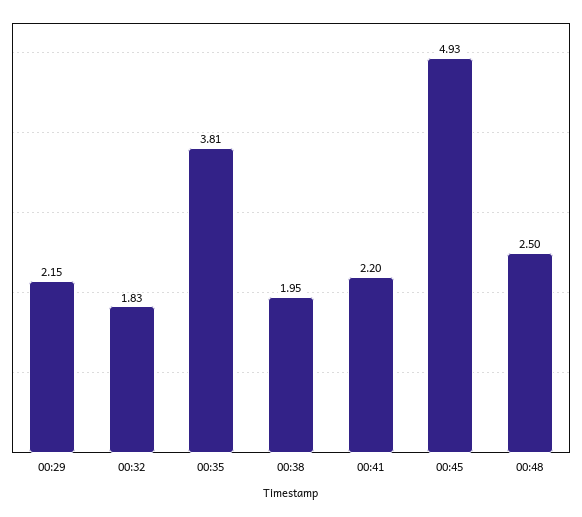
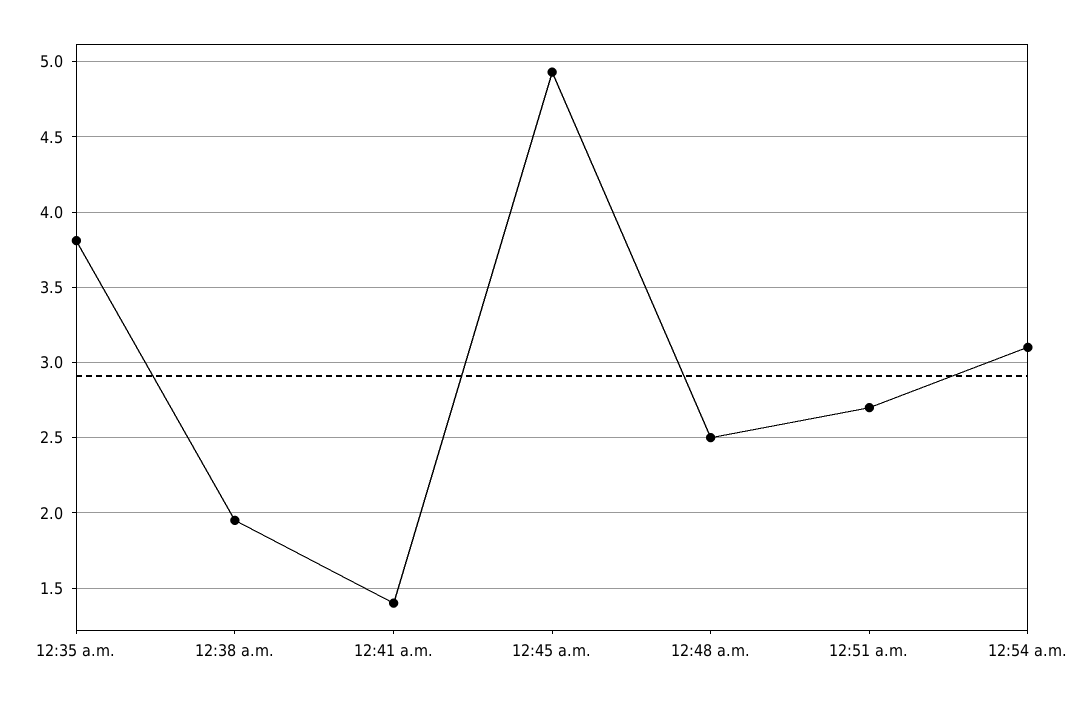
00:29: 2.15 -> none
00:32: 1.83 -> none
00:41: 2.2 -> 1.4
12:51 a.m.: none -> 2.7
12:54 a.m.: none -> 3.1

